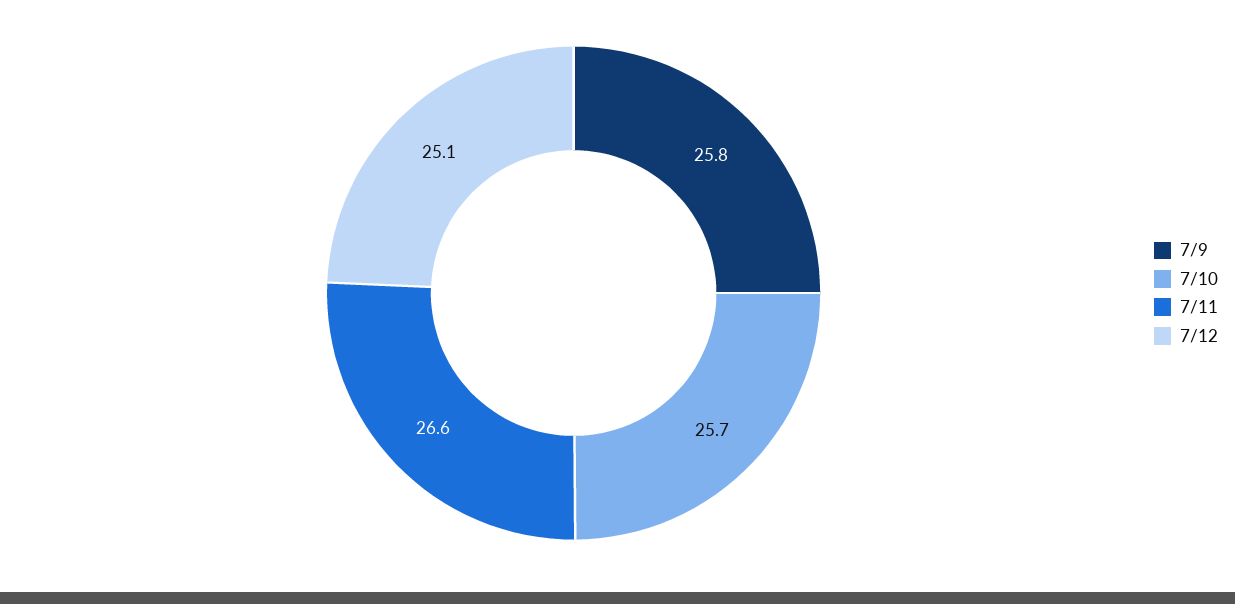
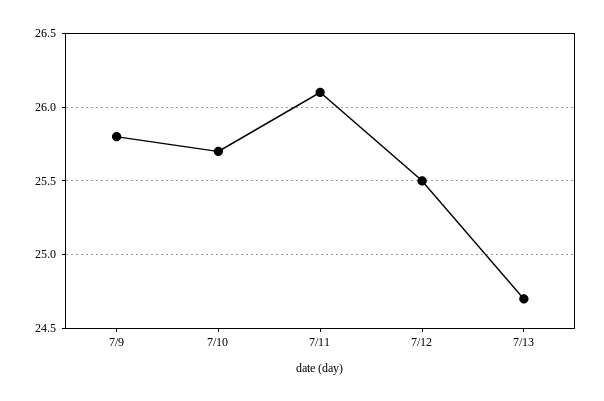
7/11: 26.6 -> 26.1
7/12: 25.1 -> 25.5
7/13: none -> 24.7

